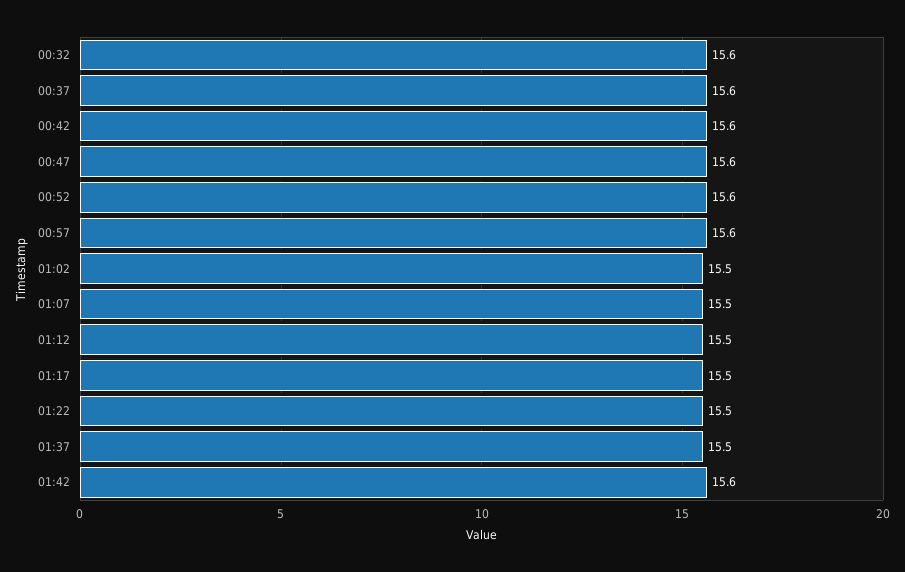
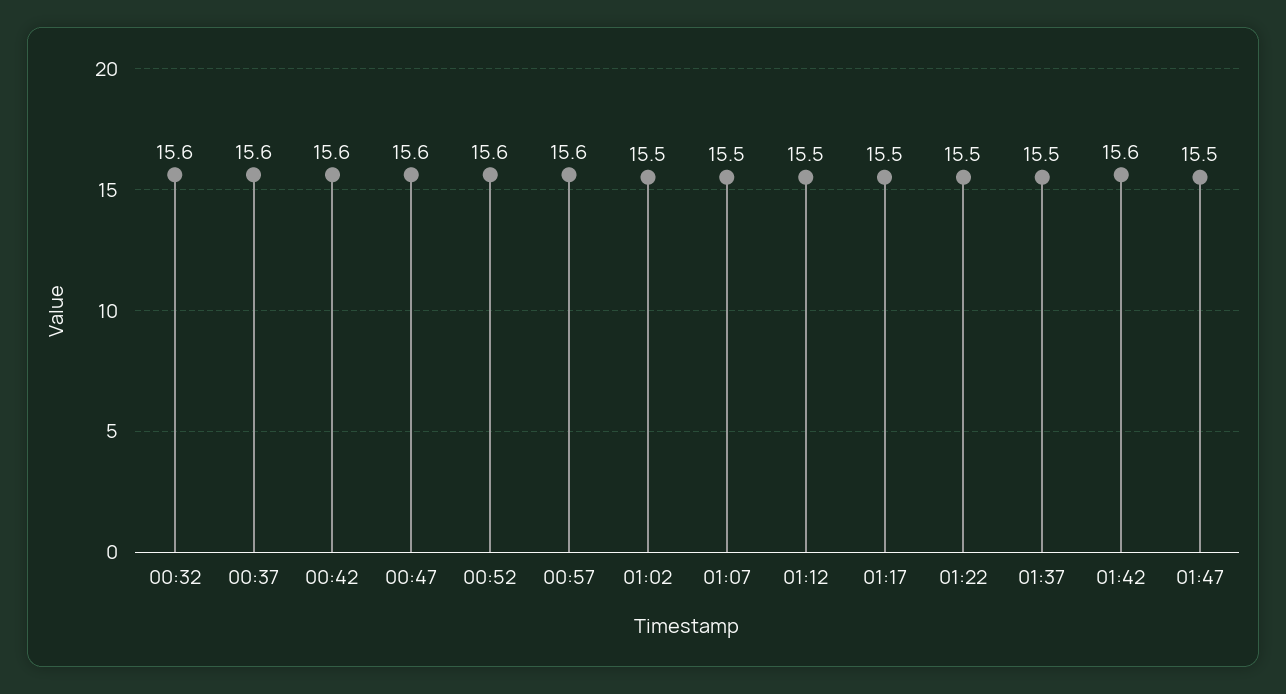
01:47: none -> 15.5

